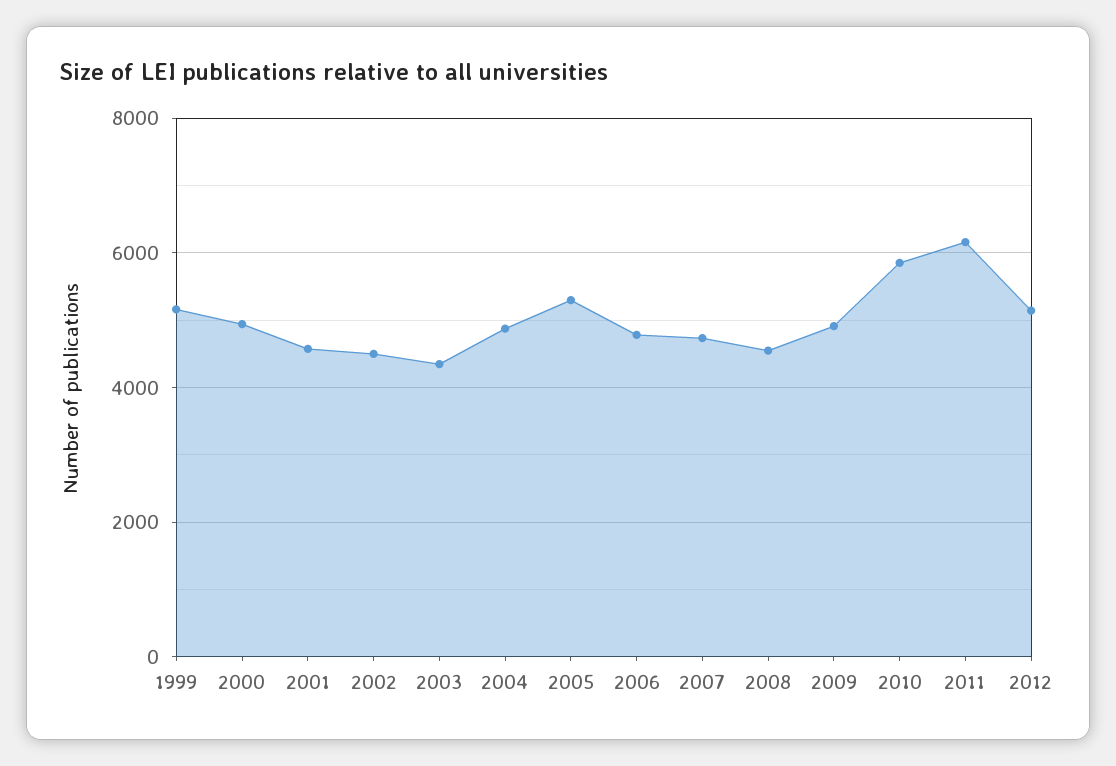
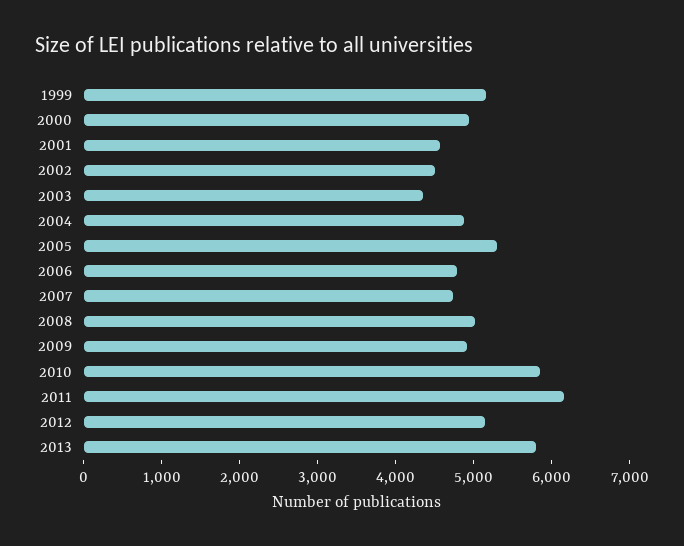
2008: 4600 -> 5000
2013: none -> 5800

